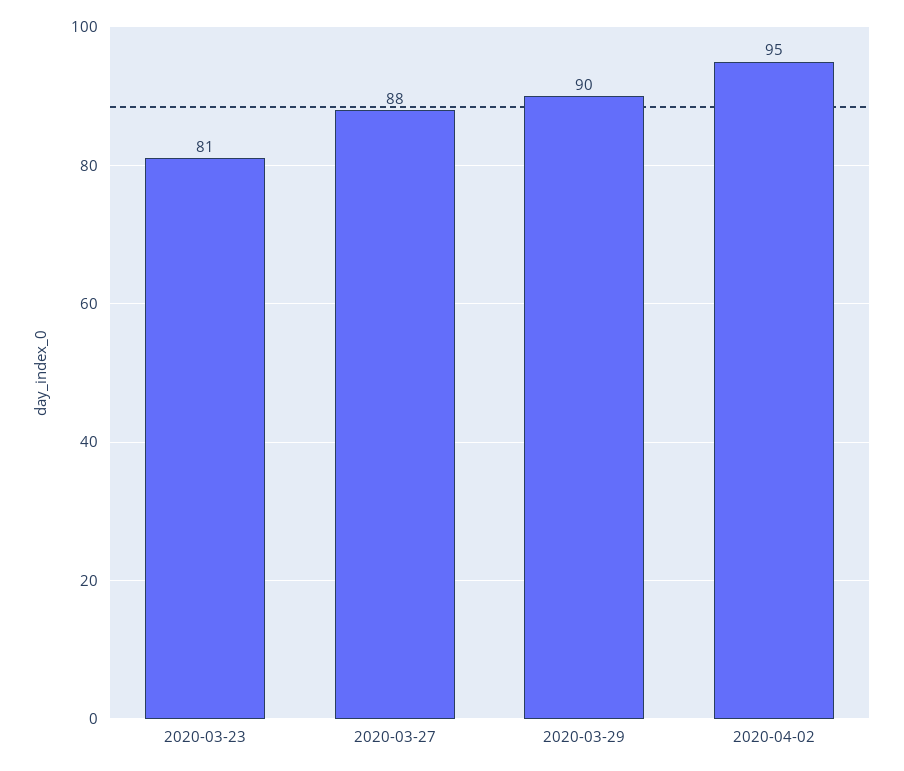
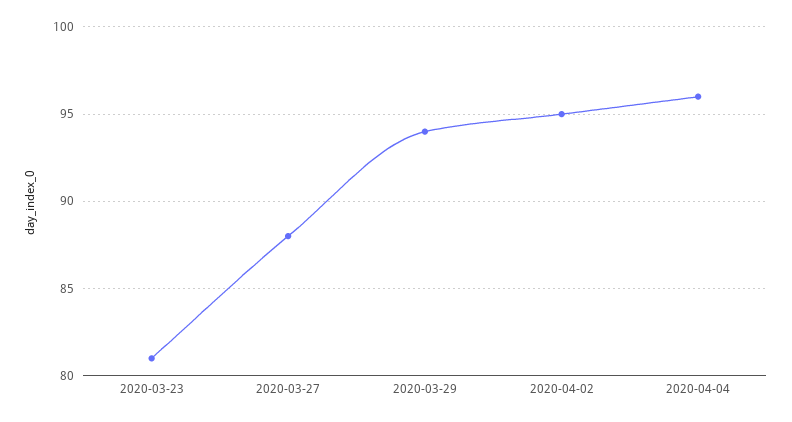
2020-03-29: 90 -> 94
2020-04-04: none -> 96

